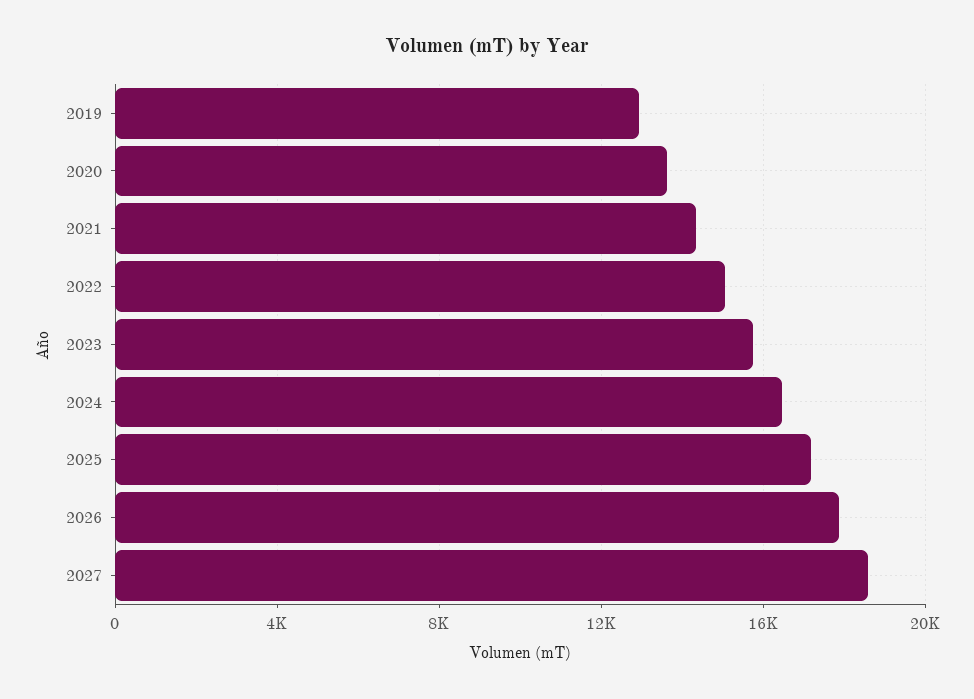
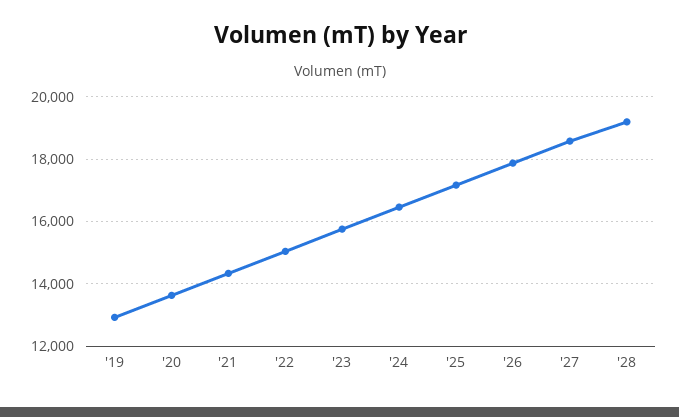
'28: none -> 19200

